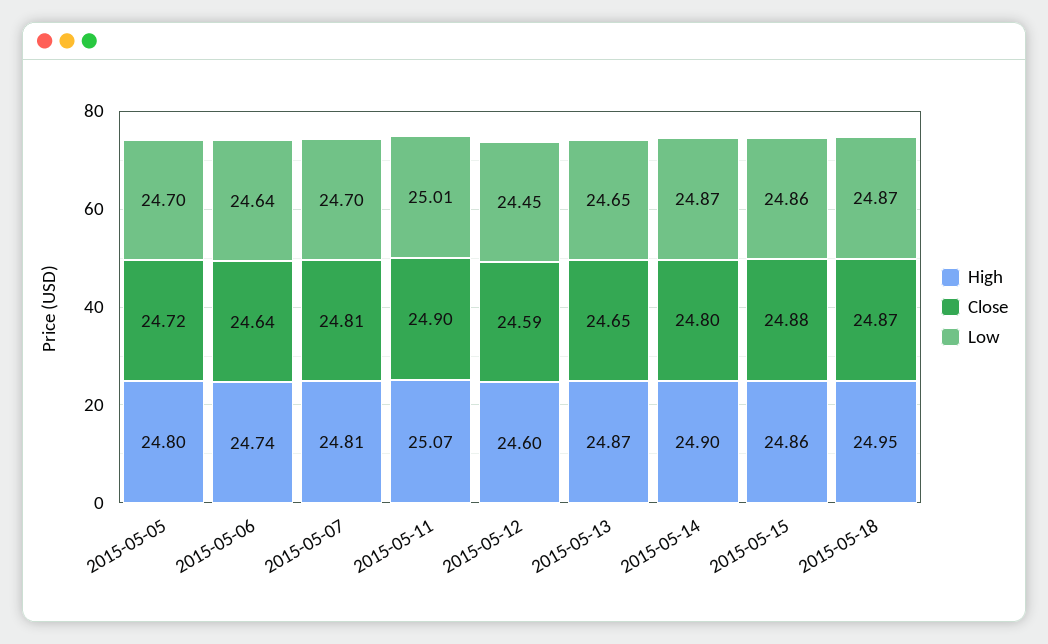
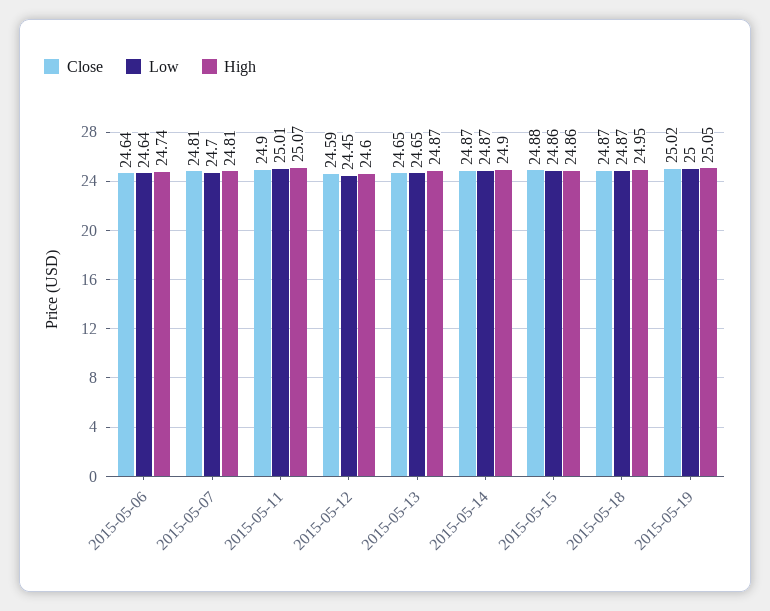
High, 2015-05-05: 24.8 -> none
Close, 2015-05-05: 24.72 -> none
Low, 2015-05-05: 24.7 -> none
Close, 2015-05-14: 24.8 -> 24.87
Close, 2015-05-19: none -> 25.02
Low, 2015-05-19: none -> 25
High, 2015-05-19: none -> 25.05

